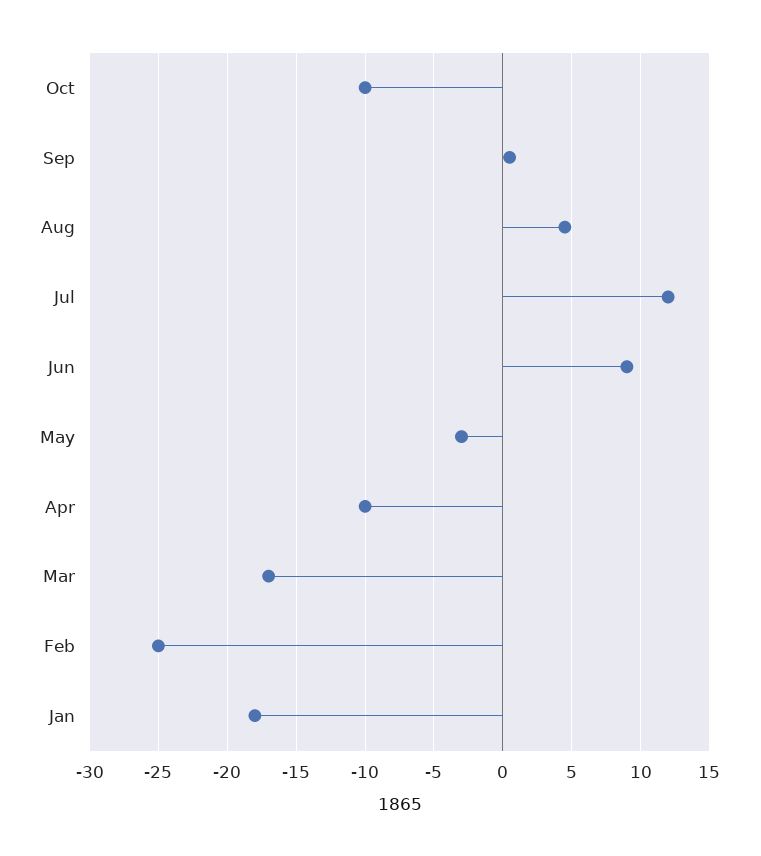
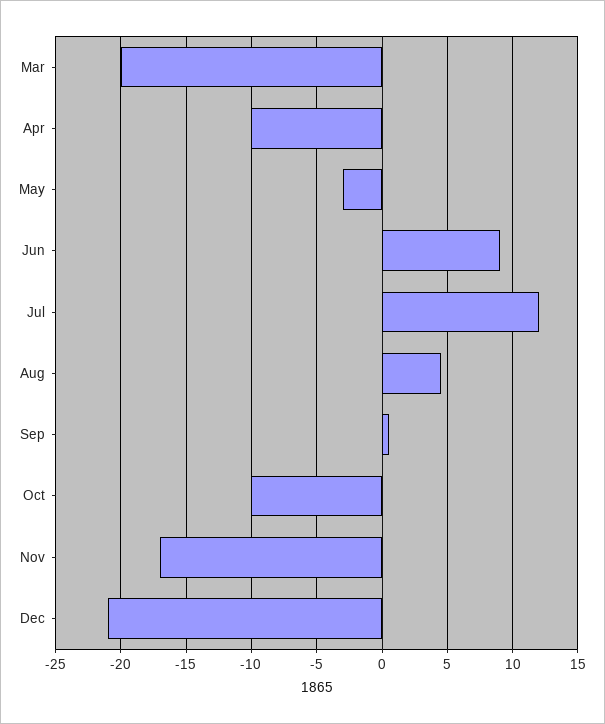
Mar: -17 -> -20
Feb: -25 -> none
Jan: -18 -> none
Nov: none -> -17
Dec: none -> -21

